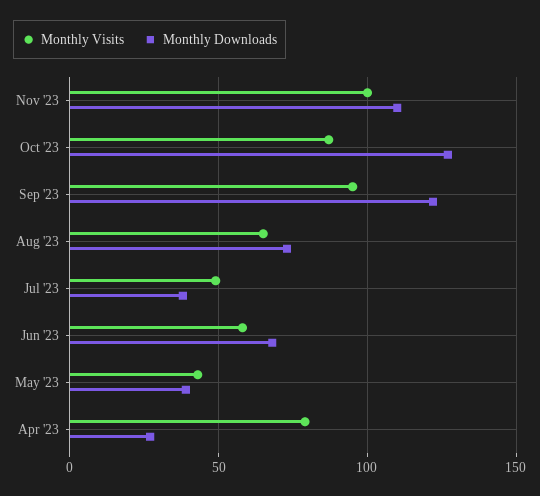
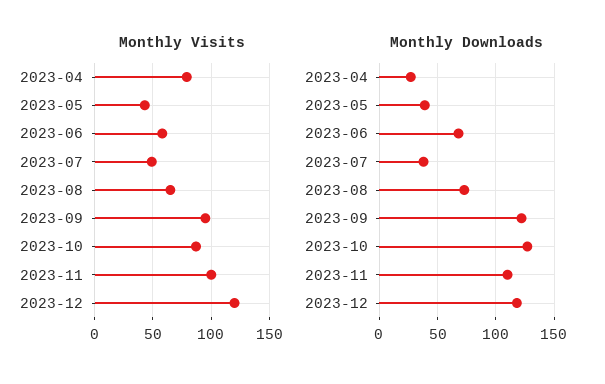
Monthly Visits, 2023-12: none -> 120
Monthly Downloads, 2023-12: none -> 120

